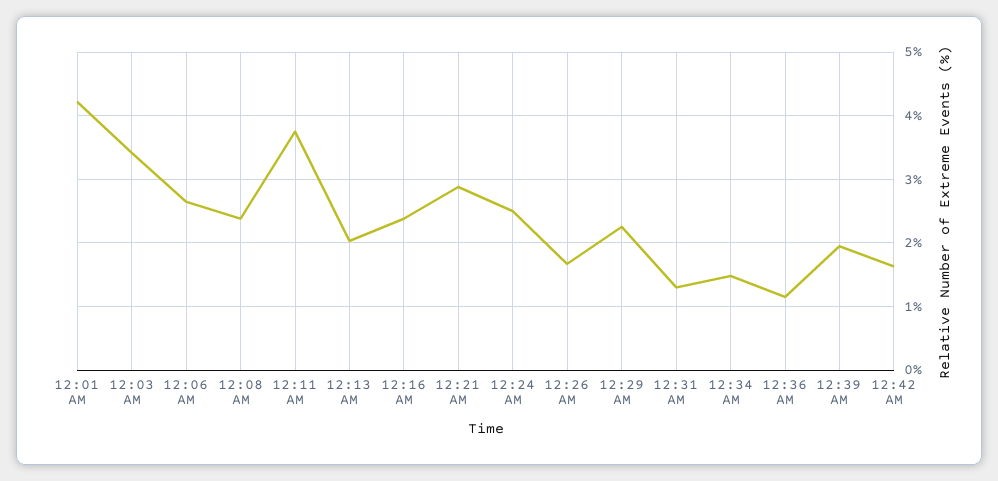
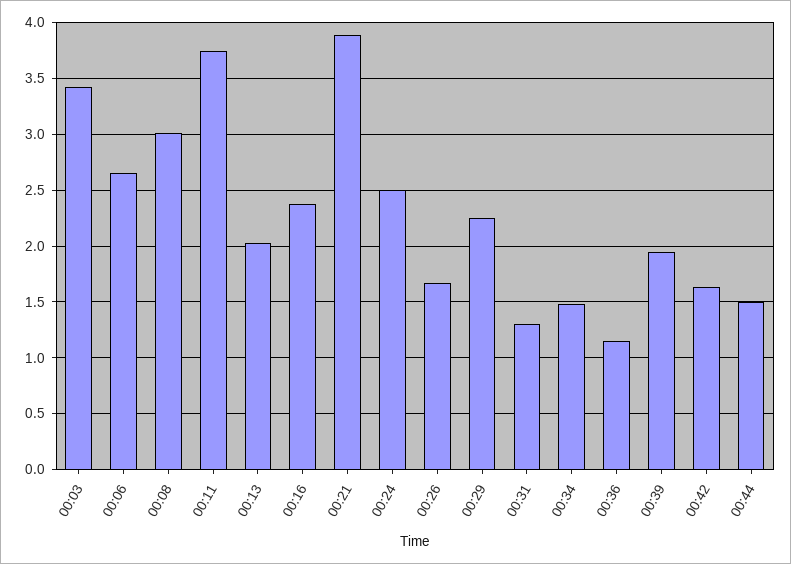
12:01 AM: 4.2 -> none
12:08 AM: 2.4 -> 3
12:21 AM: 2.9 -> 3.9
00:44: none -> 1.5

